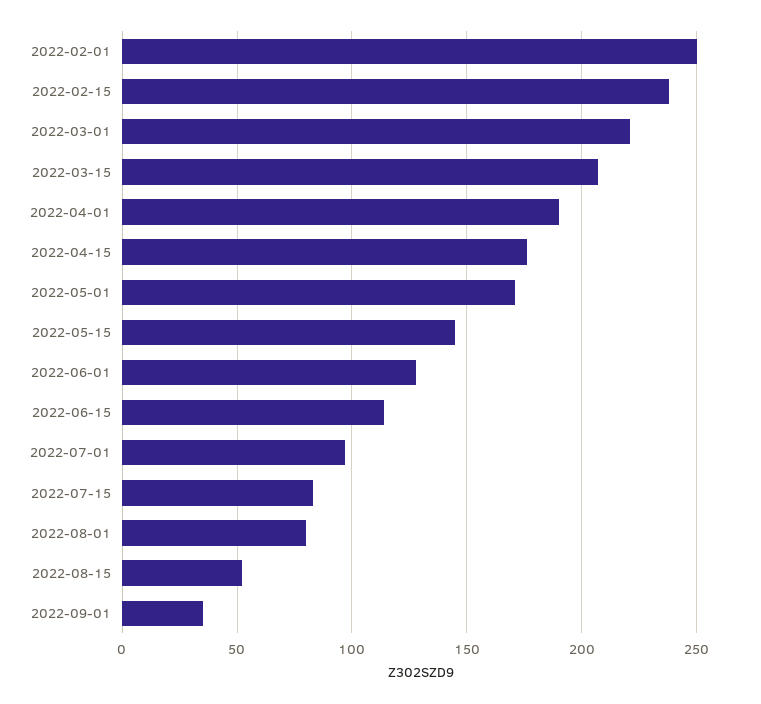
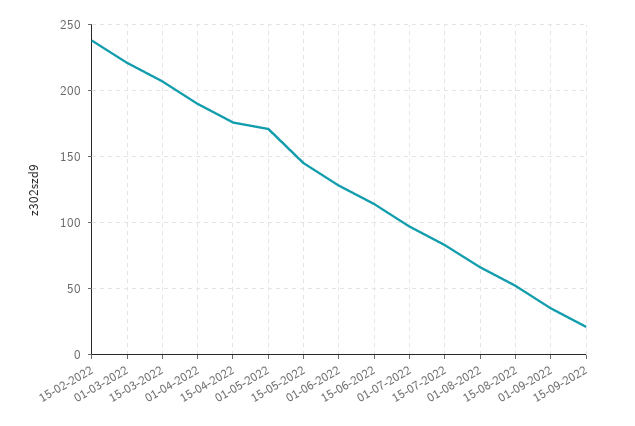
2022-02-01: 250 -> none
2022-08-01: 80 -> 65
15-09-2022: none -> 20

